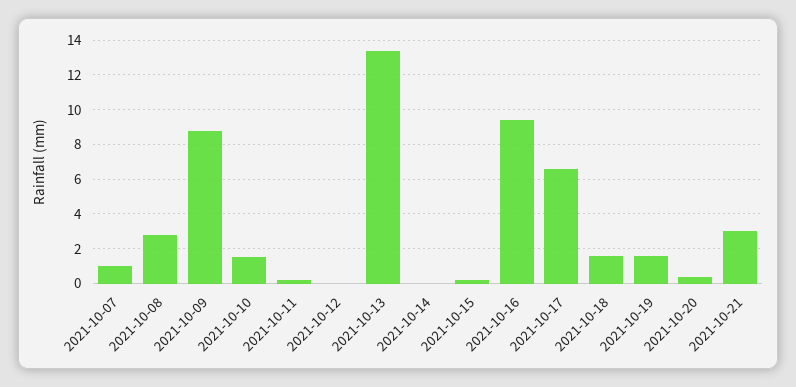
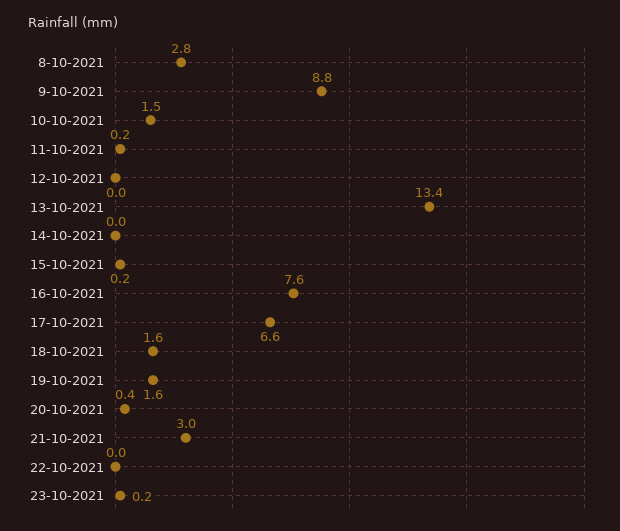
2021-10-07: 1 -> none
2021-10-16: 9.5 -> 7.6
22-10-2021: none -> 0
23-10-2021: none -> 0.2

